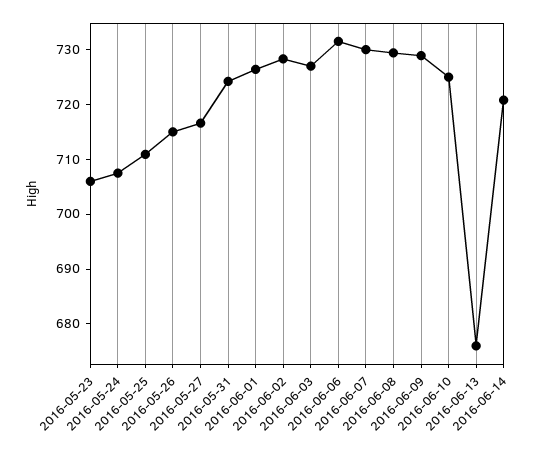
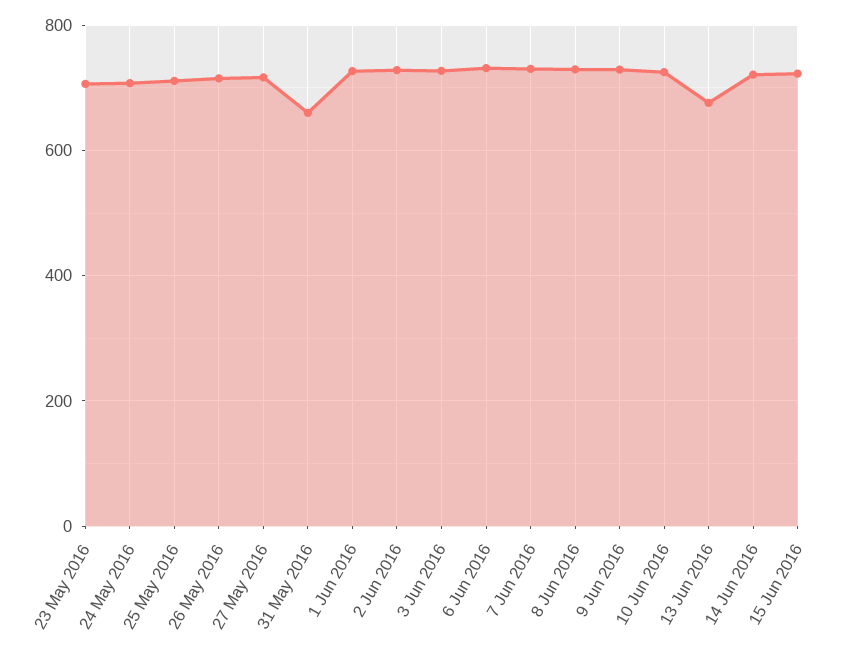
2016-05-31: 724 -> 660
15 Jun 2016: none -> 720

